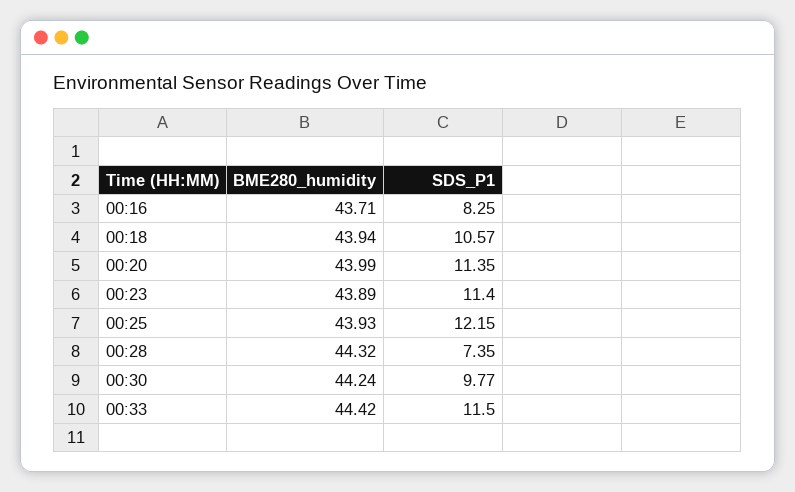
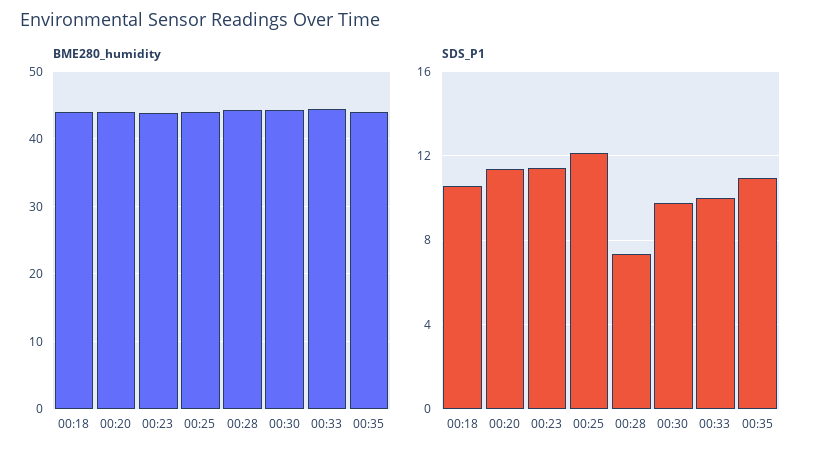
BME280_humidity, 00:16: 43.71 -> none
SDS_P1, 00:16: 8.25 -> none
SDS_P1, 00:33: 11.5 -> 10
BME280_humidity, 00:35: none -> 44
SDS_P1, 00:35: none -> 11

